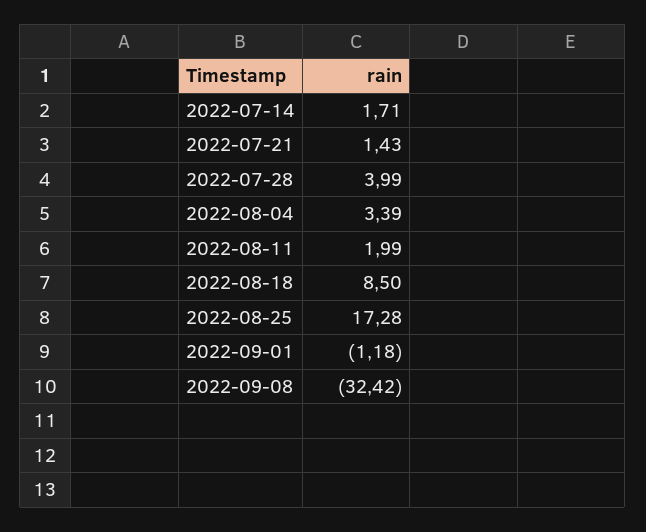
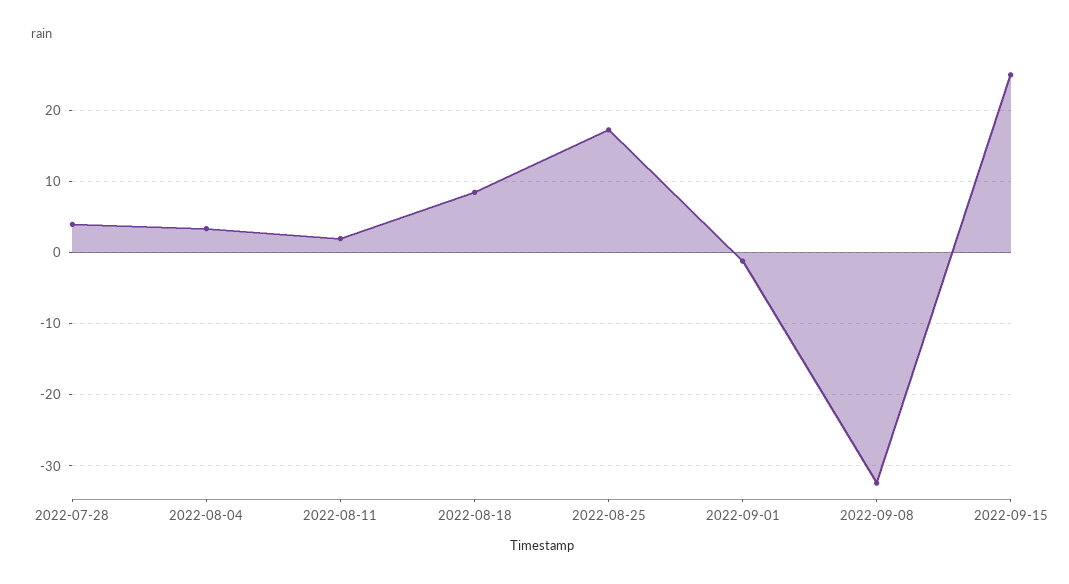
2022-07-14: 1.71 -> none
2022-07-21: 1.43 -> none
2022-09-15: none -> 25

